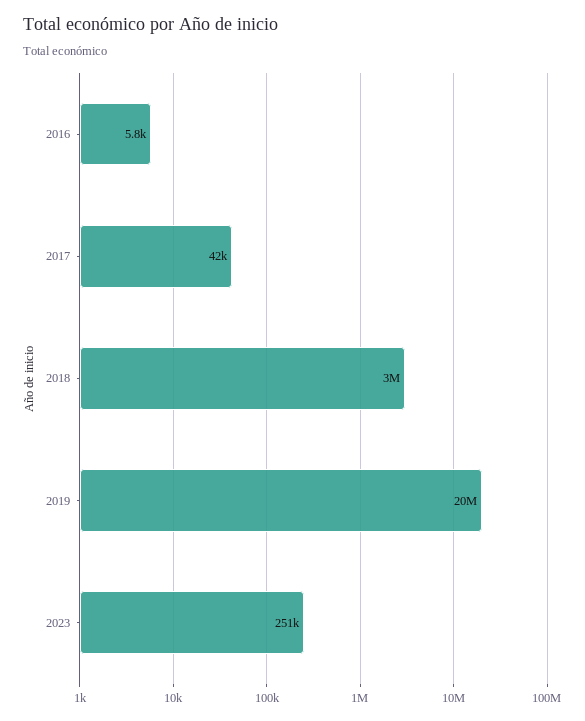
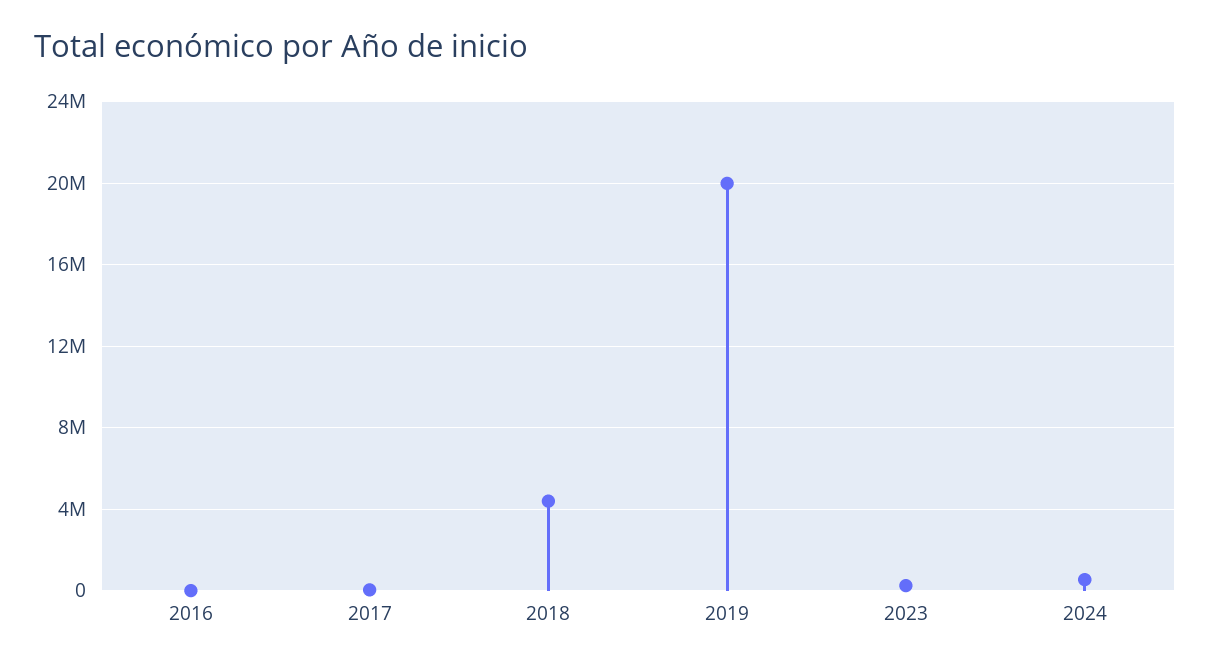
2018: 3000000 -> 4500000
2024: none -> 500000

